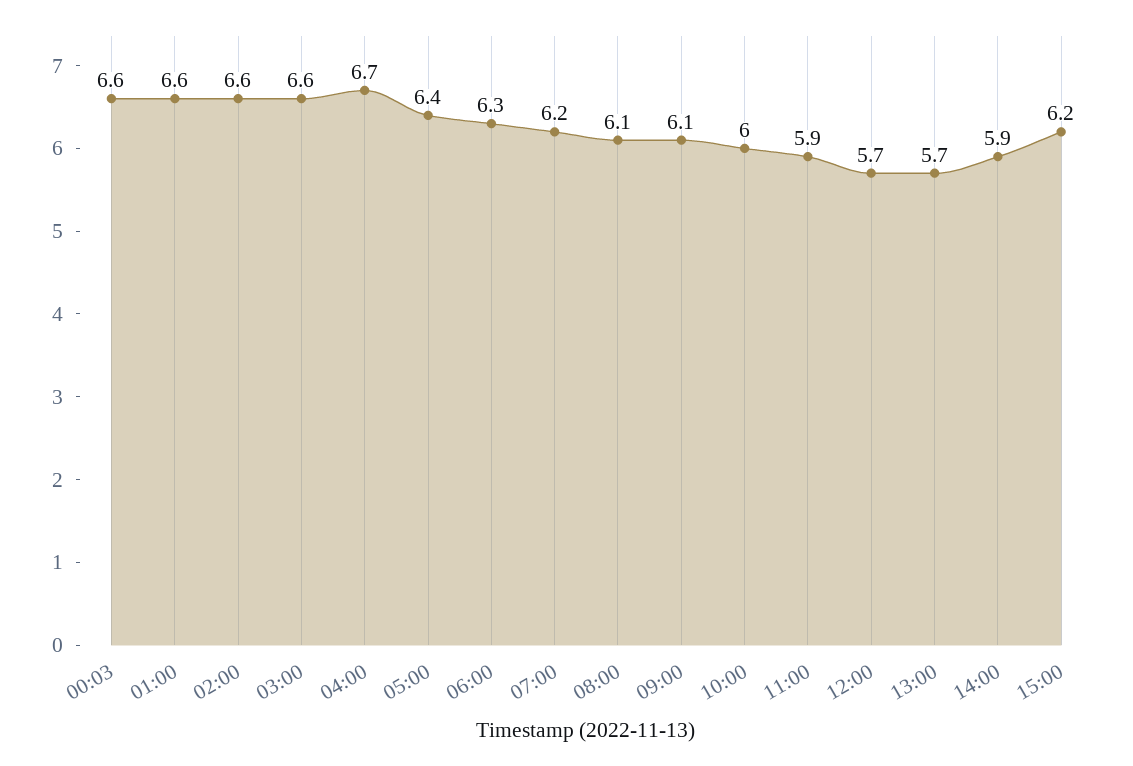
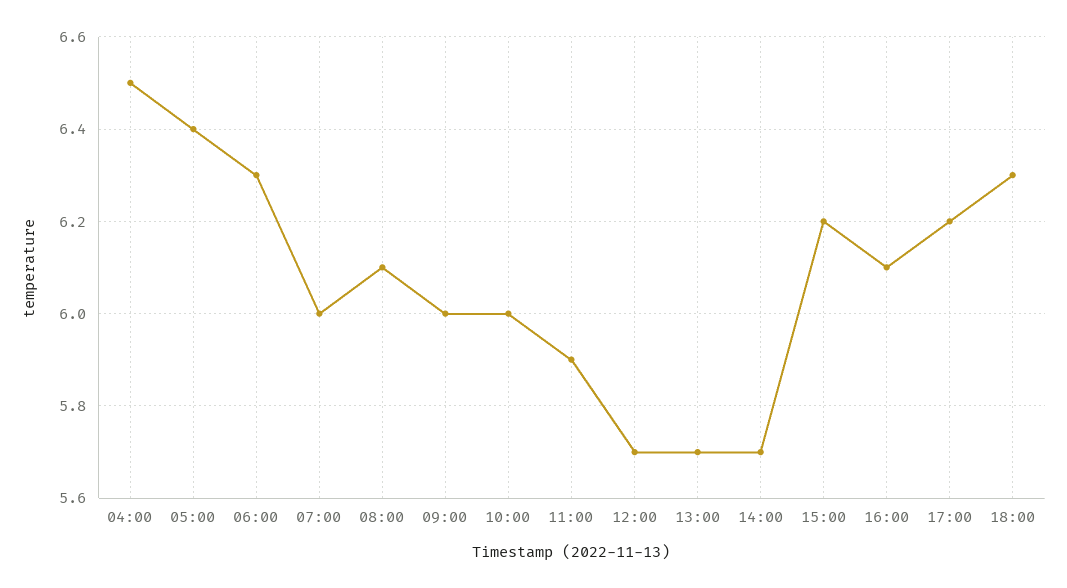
00:03: 6.6 -> none
01:00: 6.6 -> none
02:00: 6.6 -> none
03:00: 6.6 -> none
04:00: 6.7 -> 6.5
07:00: 6.2 -> 6
09:00: 6.1 -> 6
14:00: 5.9 -> 5.7
16:00: none -> 6.1
17:00: none -> 6.2
18:00: none -> 6.3

